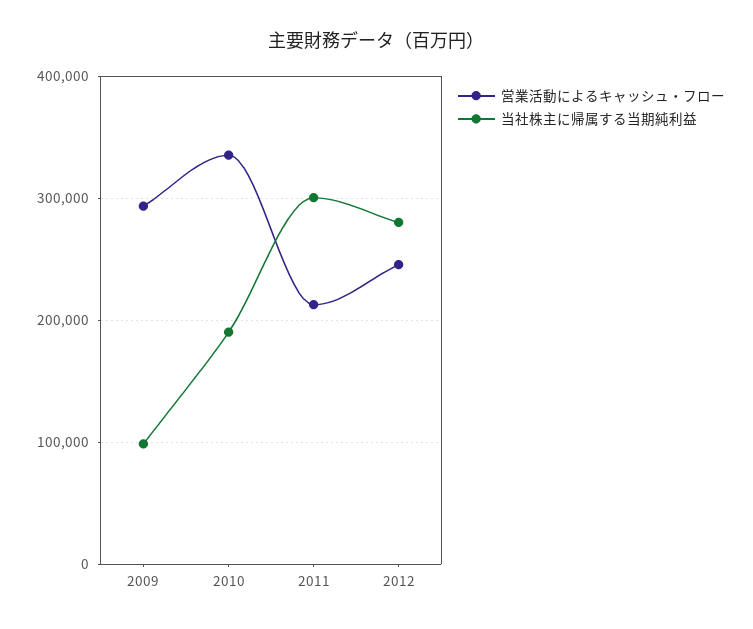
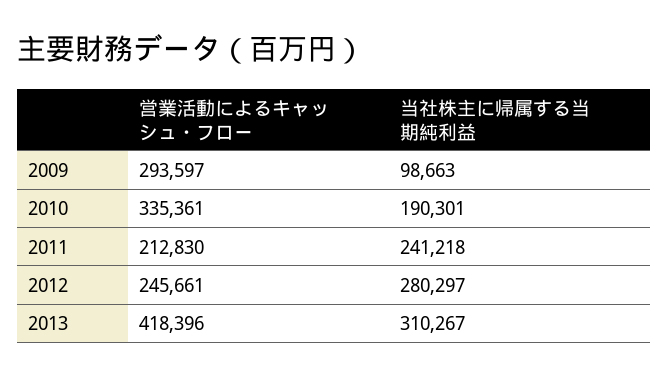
当社株主に帰属する当期純利益, 2011: 300000 -> 241218
営業活動によるキャッシュ・フロー, 2013: none -> 418396
当社株主に帰属する当期純利益, 2013: none -> 310267

